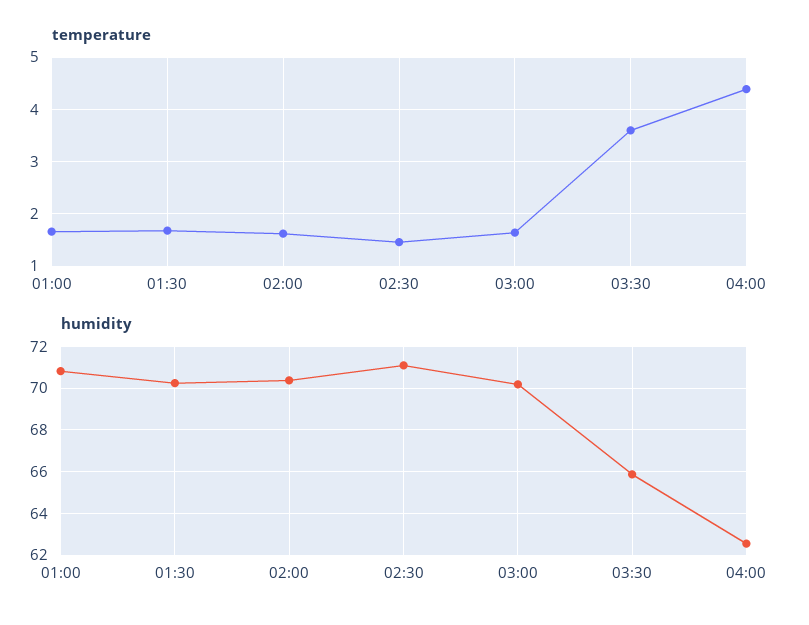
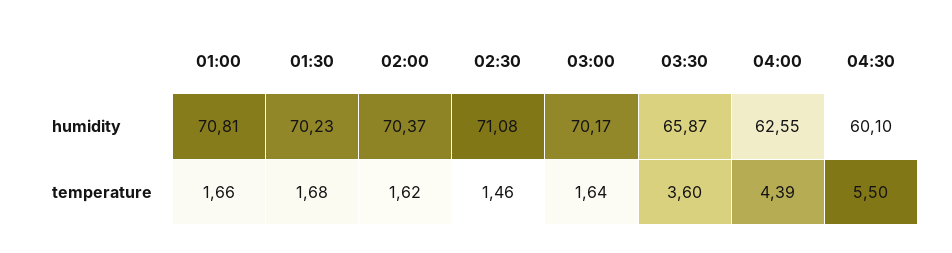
humidity, 04:30: none -> 60.1
temperature, 04:30: none -> 5.5

